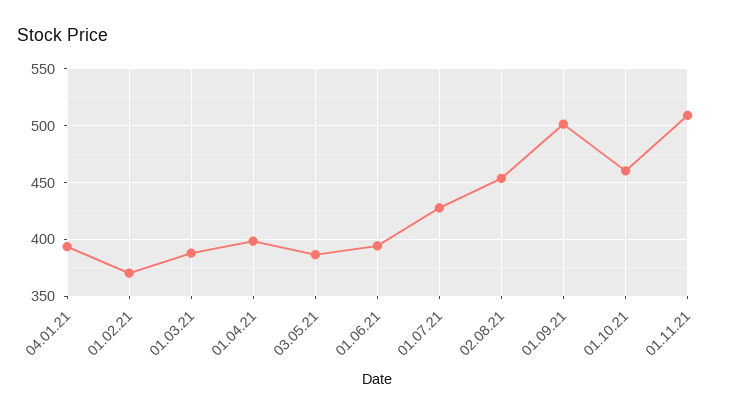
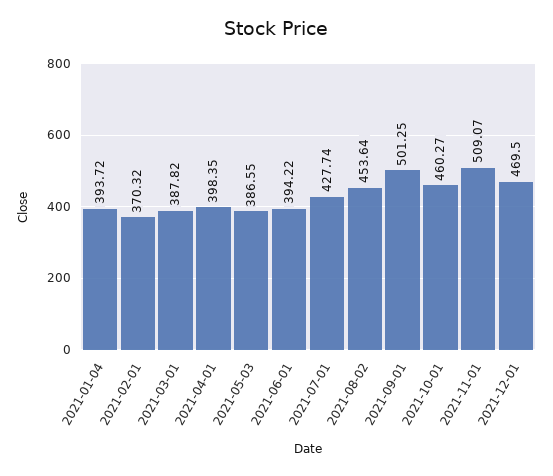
2021-12-01: none -> 469.5

